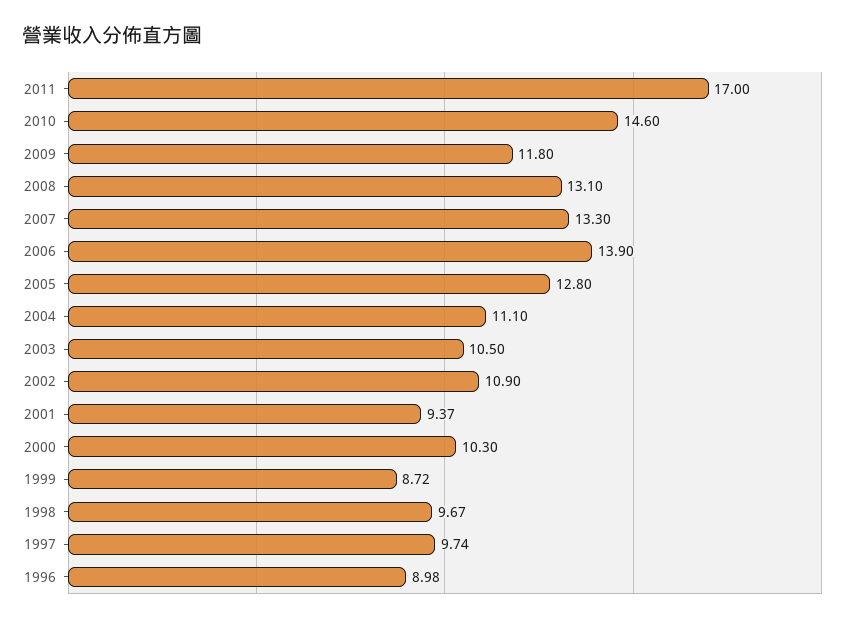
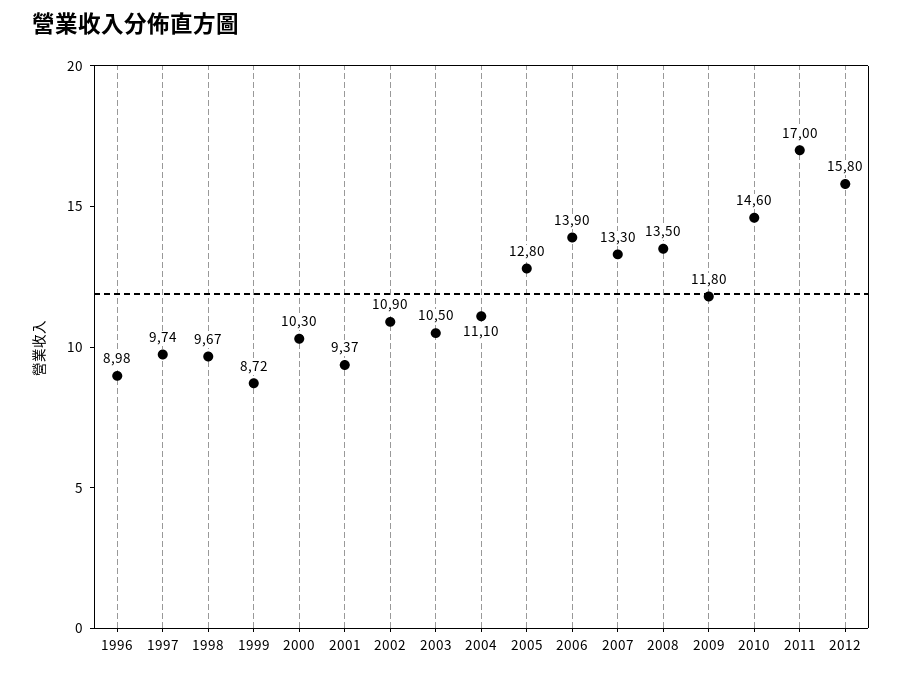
2008: 13.1 -> 13.5
2012: none -> 15.8

